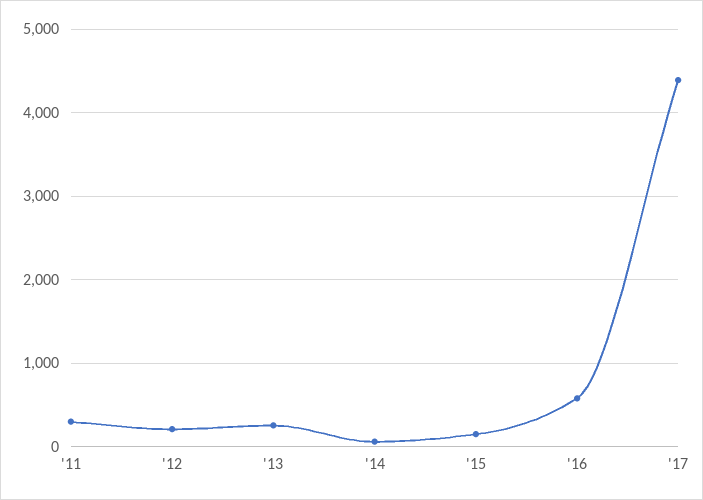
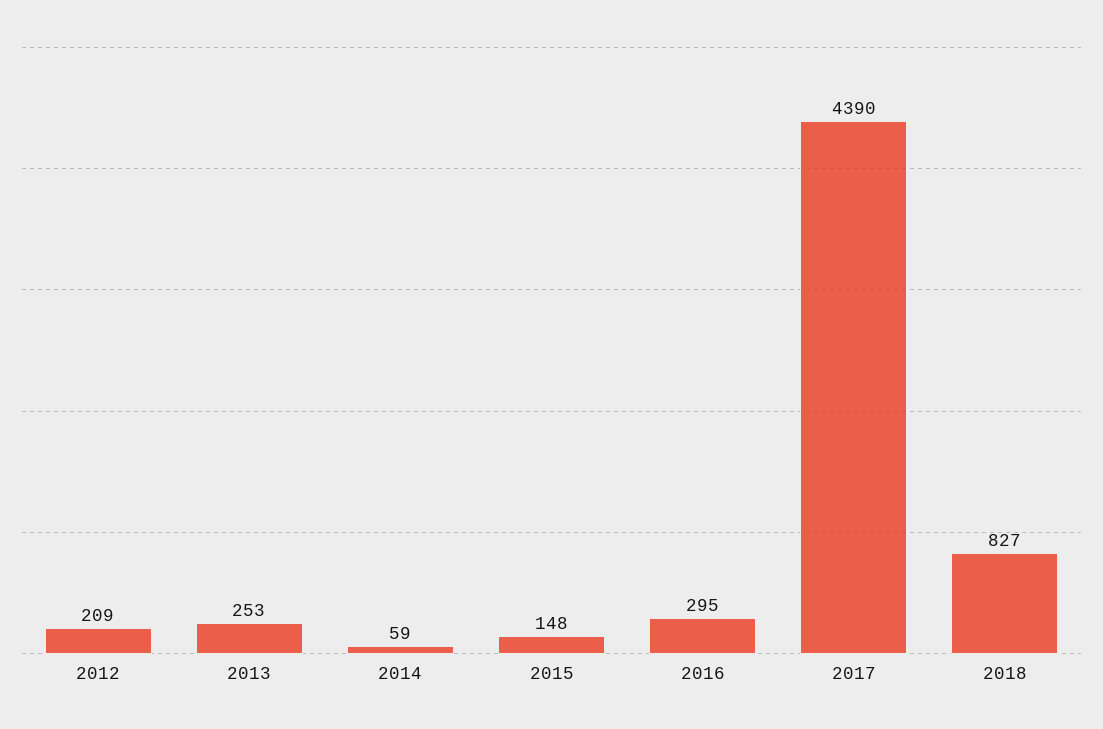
'11: 300 -> none
'16: 600 -> 295
2018: none -> 827

